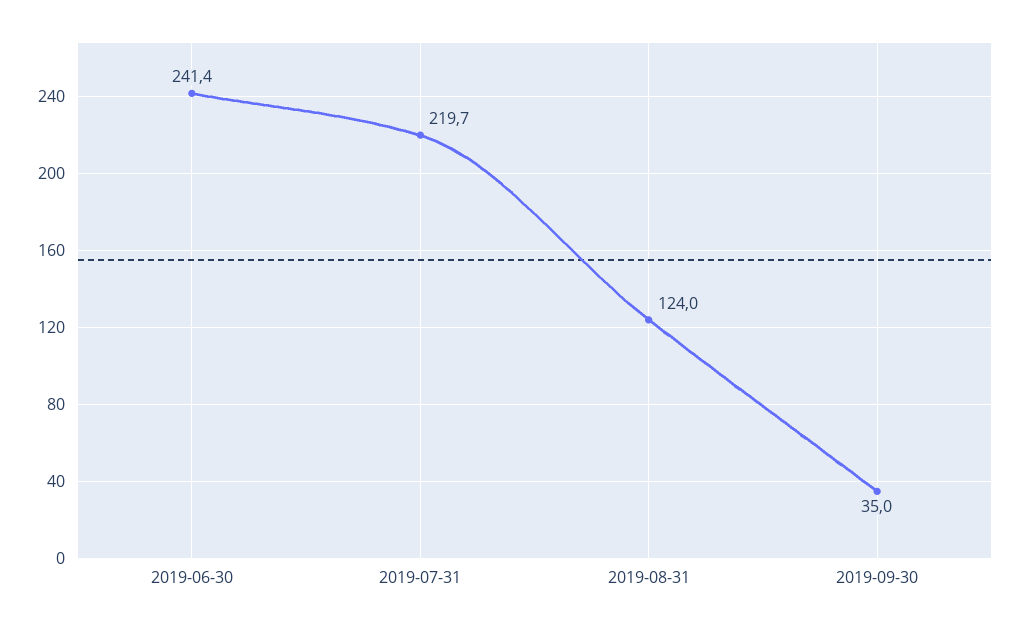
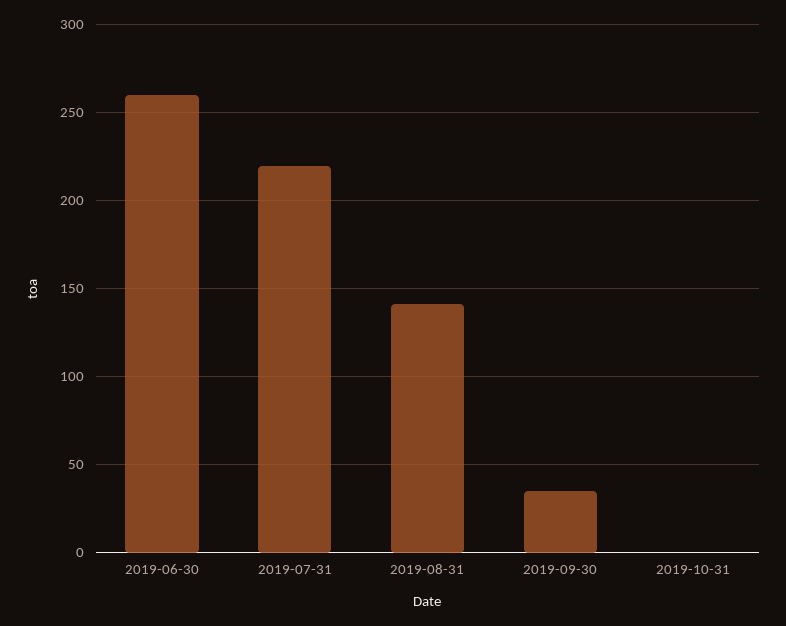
2019-06-30: 241.4 -> 260
2019-08-31: 124 -> 140
2019-10-31: none -> 0

